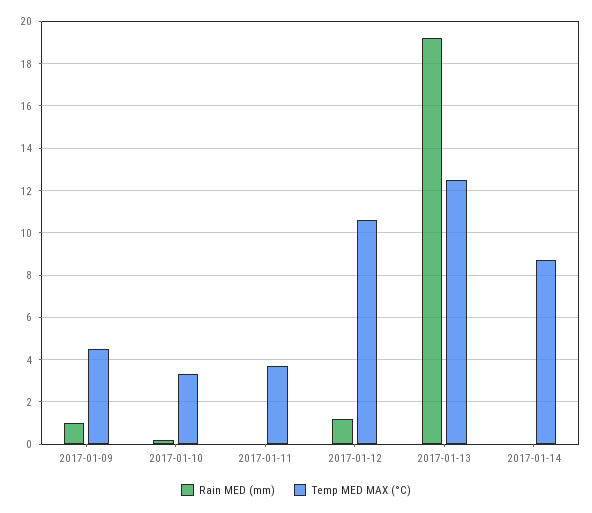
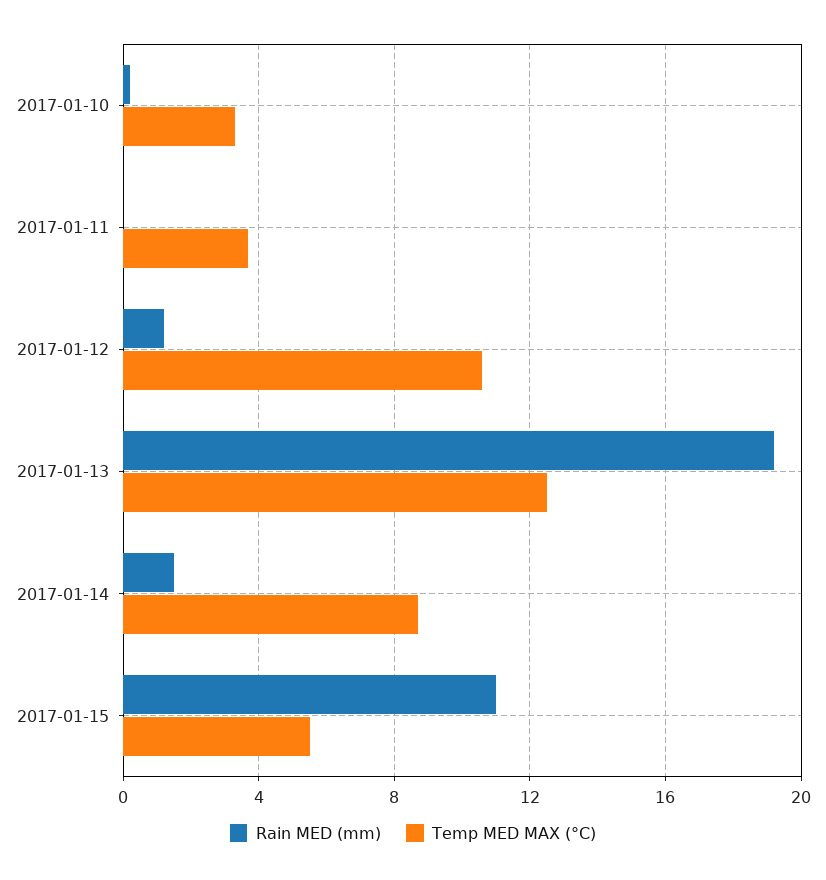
Rain MED (mm), 2017-01-09: 1 -> none
Temp MED MAX (°C), 2017-01-09: 4.5 -> none
Rain MED (mm), 2017-01-14: 0 -> 1.5
Rain MED (mm), 2017-01-15: none -> 11
Temp MED MAX (°C), 2017-01-15: none -> 5.5

